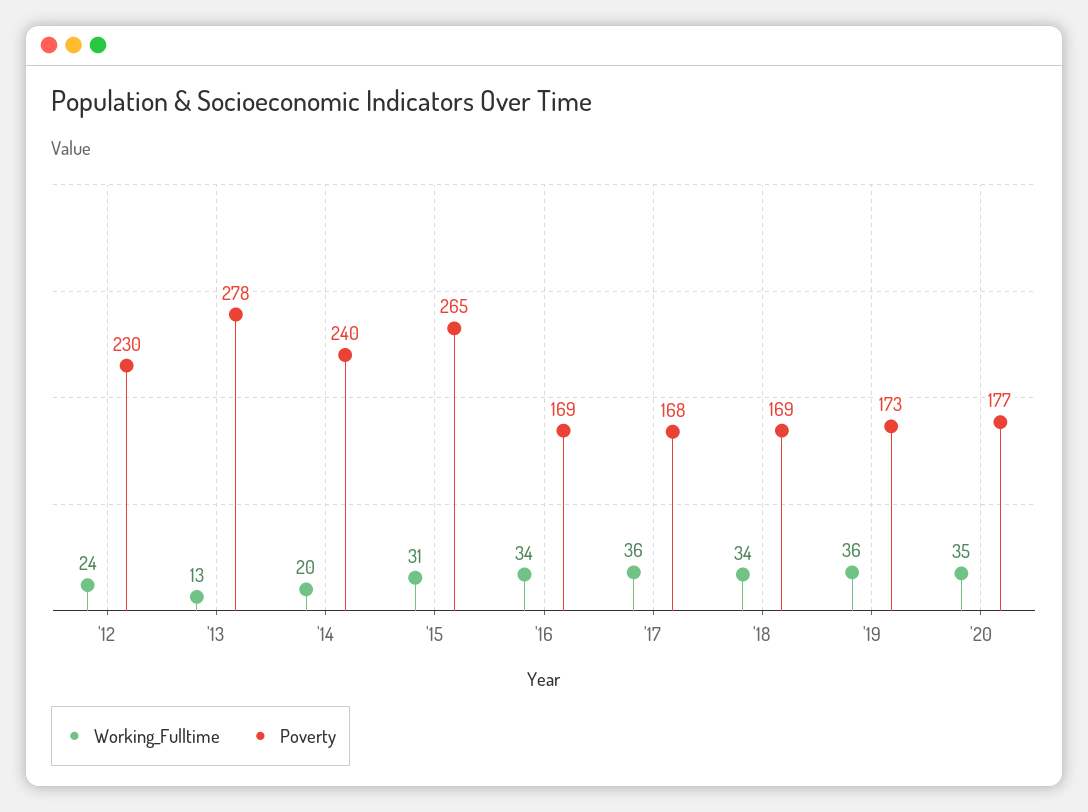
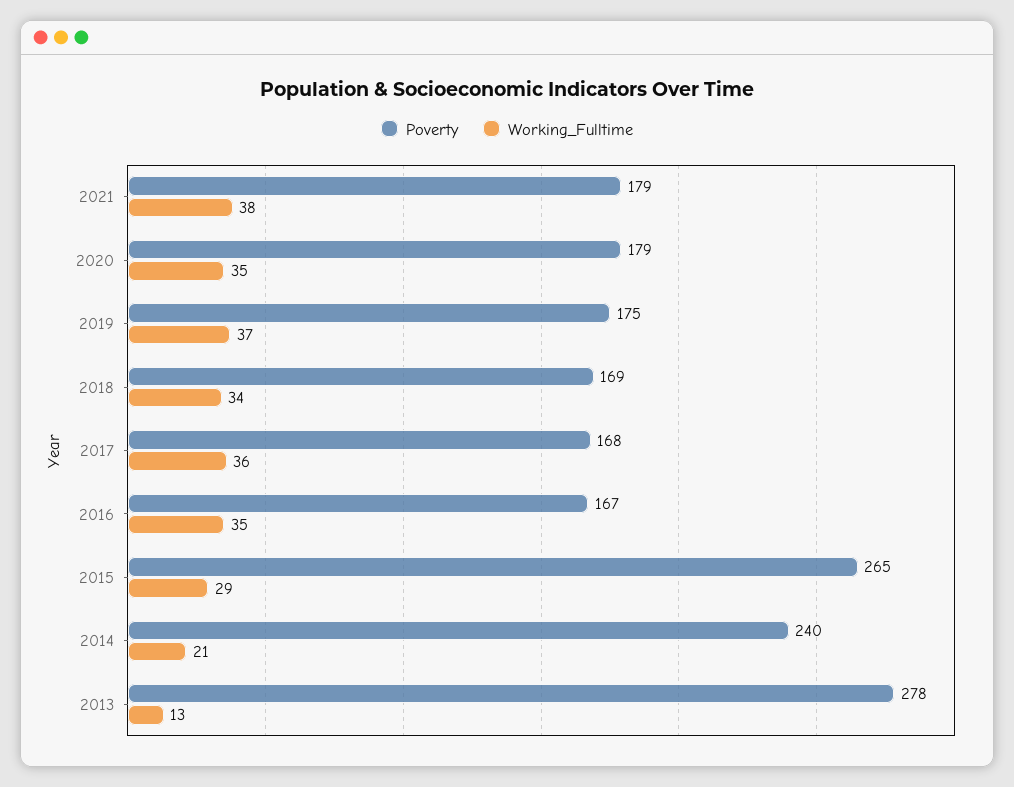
Working_Fulltime, '12: 24 -> none
Poverty, '12: 230 -> none
Working_Fulltime, '14: 20 -> 21
Working_Fulltime, '15: 31 -> 29
Working_Fulltime, '16: 34 -> 35
Poverty, '16: 169 -> 167
Working_Fulltime, '19: 36 -> 37
Poverty, '19: 173 -> 175
Poverty, '20: 177 -> 179
Poverty, 2021: none -> 179
Working_Fulltime, 2021: none -> 38

